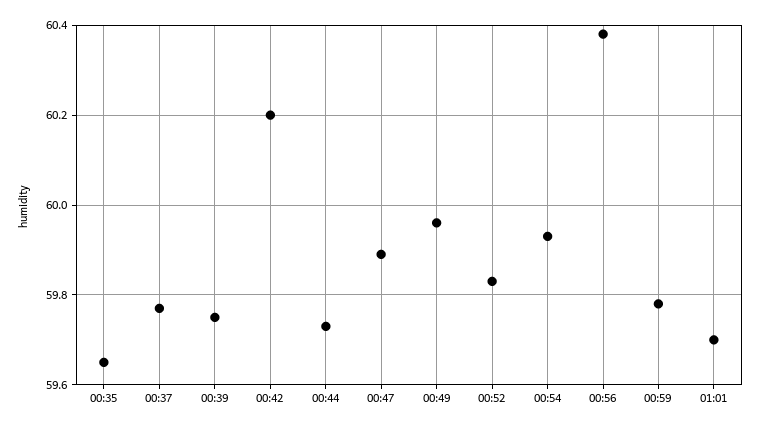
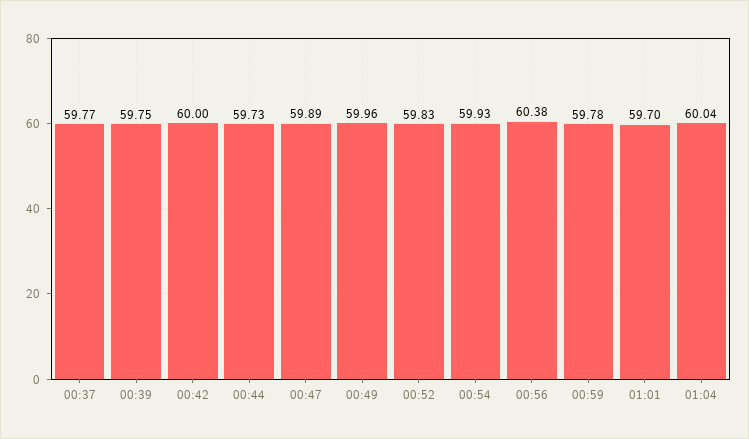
00:35: 59.65 -> none
00:42: 60.2 -> 60
01:04: none -> 60.04

